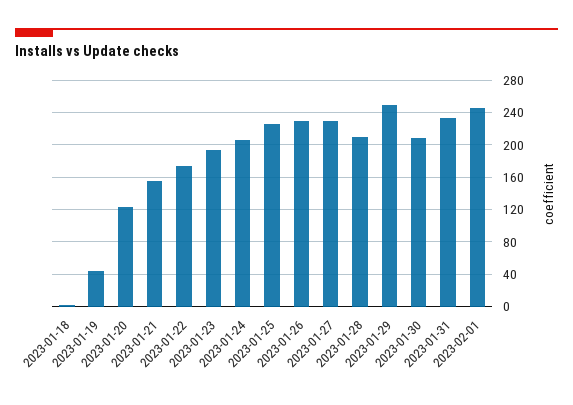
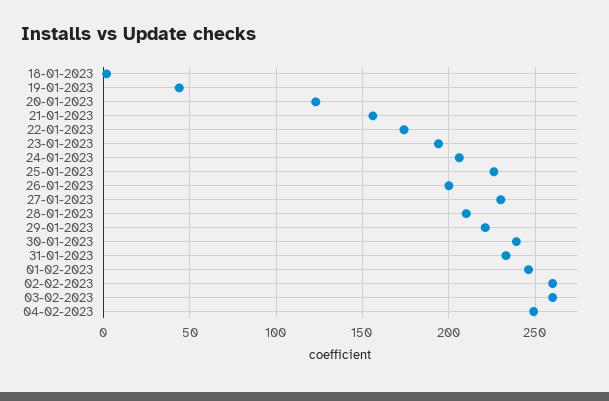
2023-01-26: 230 -> 200
2023-01-29: 250 -> 220
2023-01-30: 210 -> 240
02-02-2023: none -> 260
03-02-2023: none -> 260
04-02-2023: none -> 250

